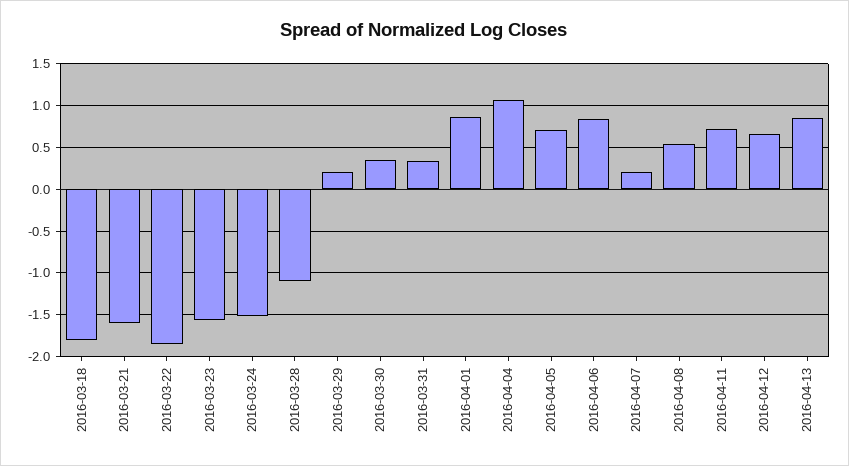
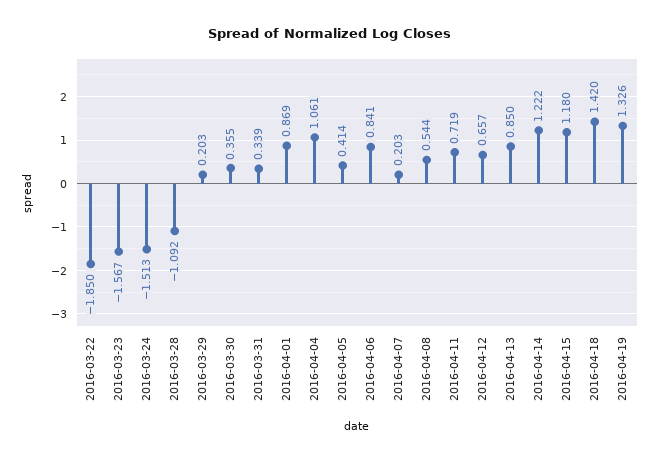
2016-03-18: -1.8 -> none
2016-03-21: -1.6 -> none
2016-04-05: 0.7 -> 0.414
2016-04-14: none -> 1.222
2016-04-15: none -> 1.18
2016-04-18: none -> 1.42
2016-04-19: none -> 1.326

